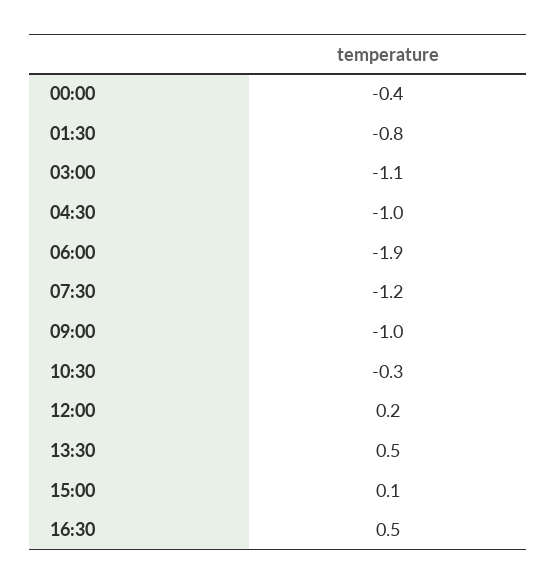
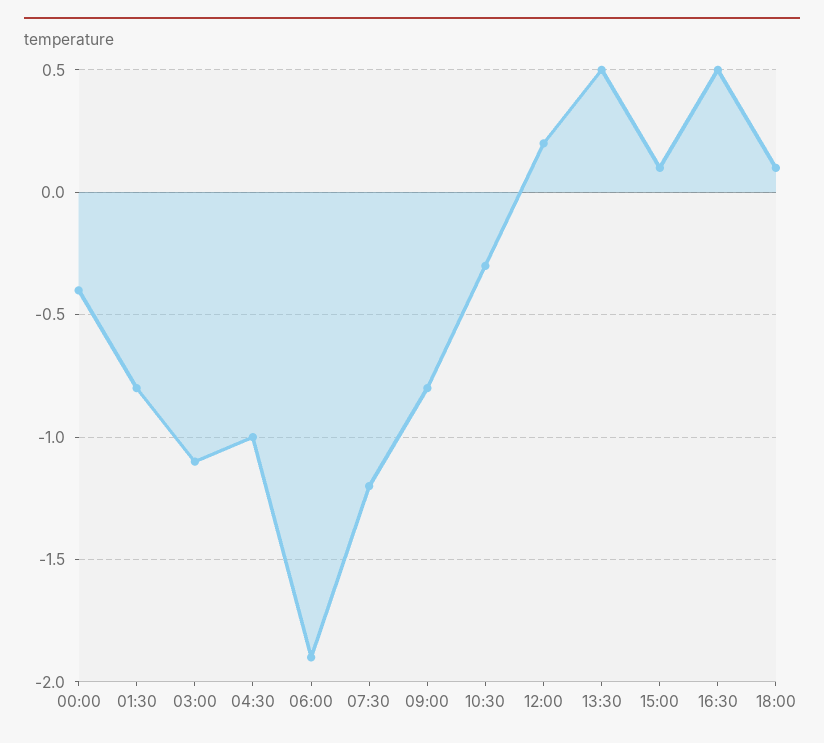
09:00: -1 -> -0.8
18:00: none -> 0.1

